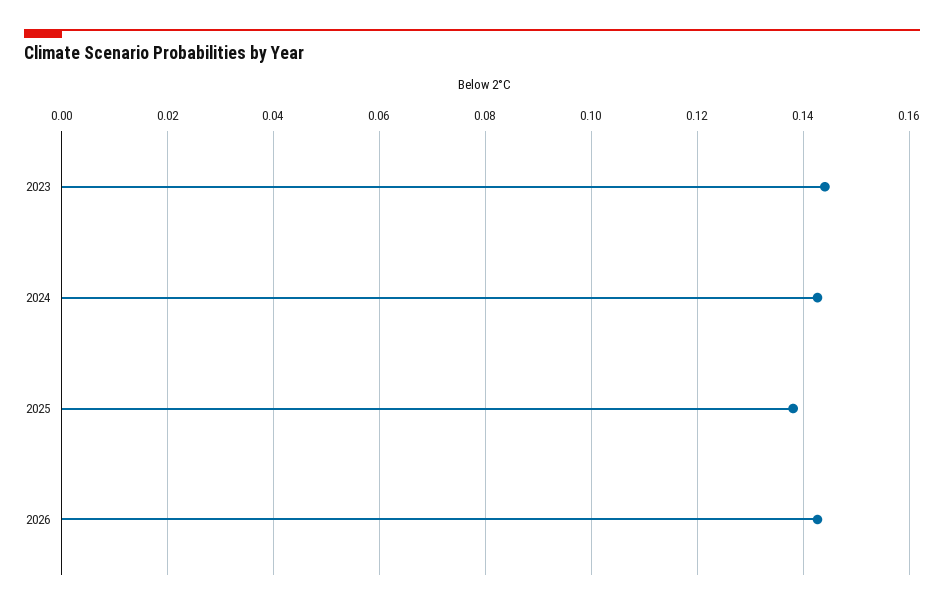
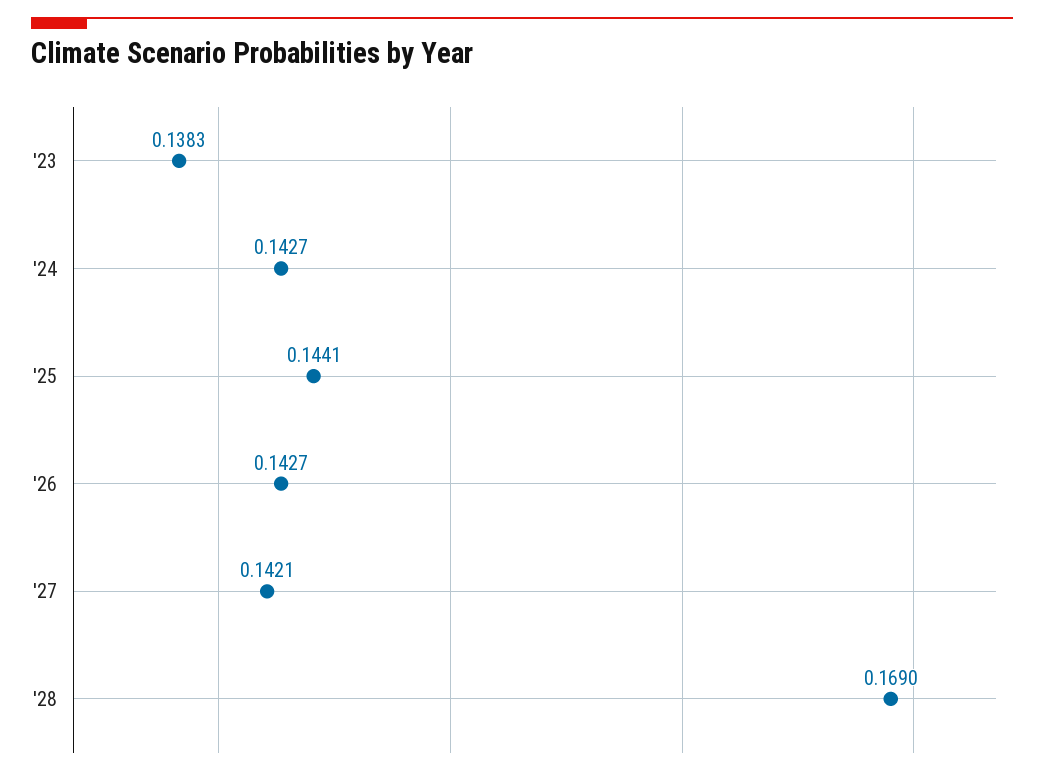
2023: 0.144 -> 0.1383
2025: 0.138 -> 0.1441
'27: none -> 0.1421
'28: none -> 0.169

